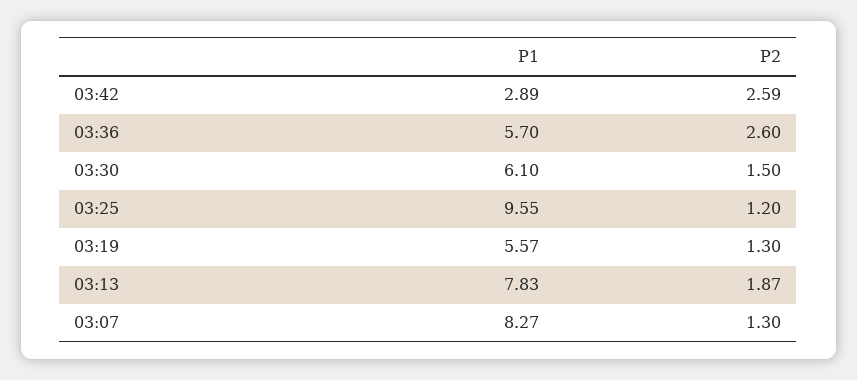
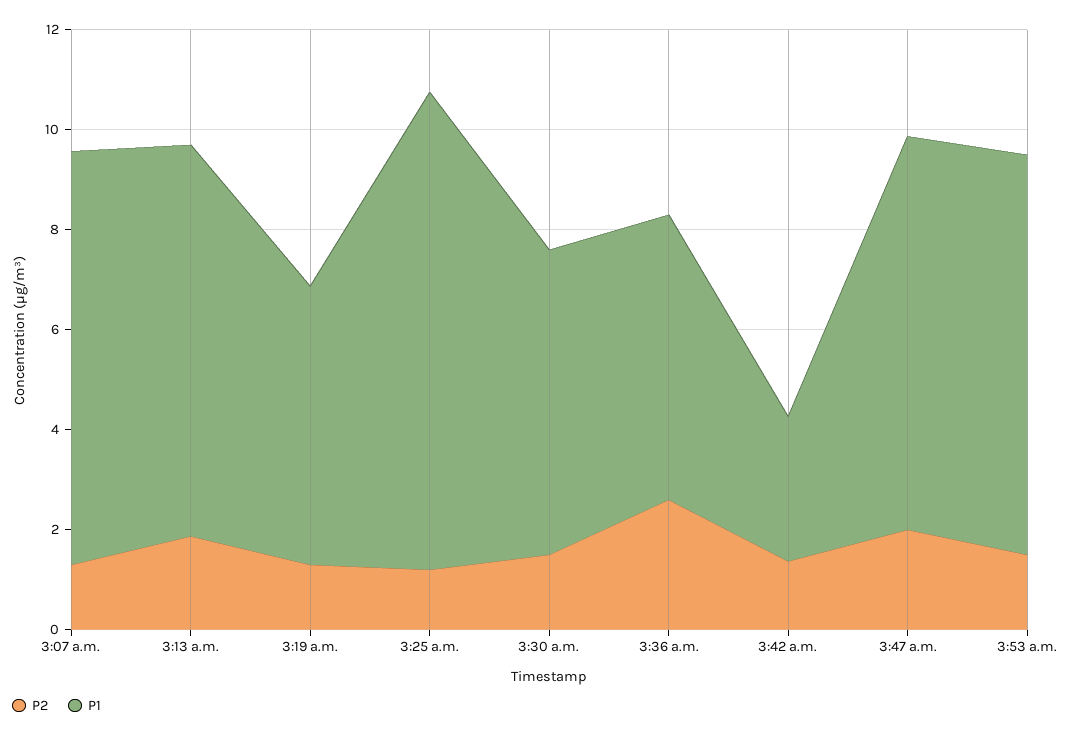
P2, 03:42: 2.59 -> 1.5
P2, 3:47 a.m.: none -> 2
P1, 3:47 a.m.: none -> 8
P2, 3:53 a.m.: none -> 1.5
P1, 3:53 a.m.: none -> 8

